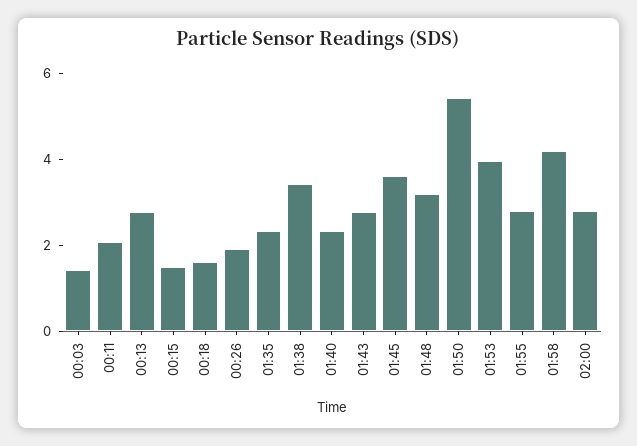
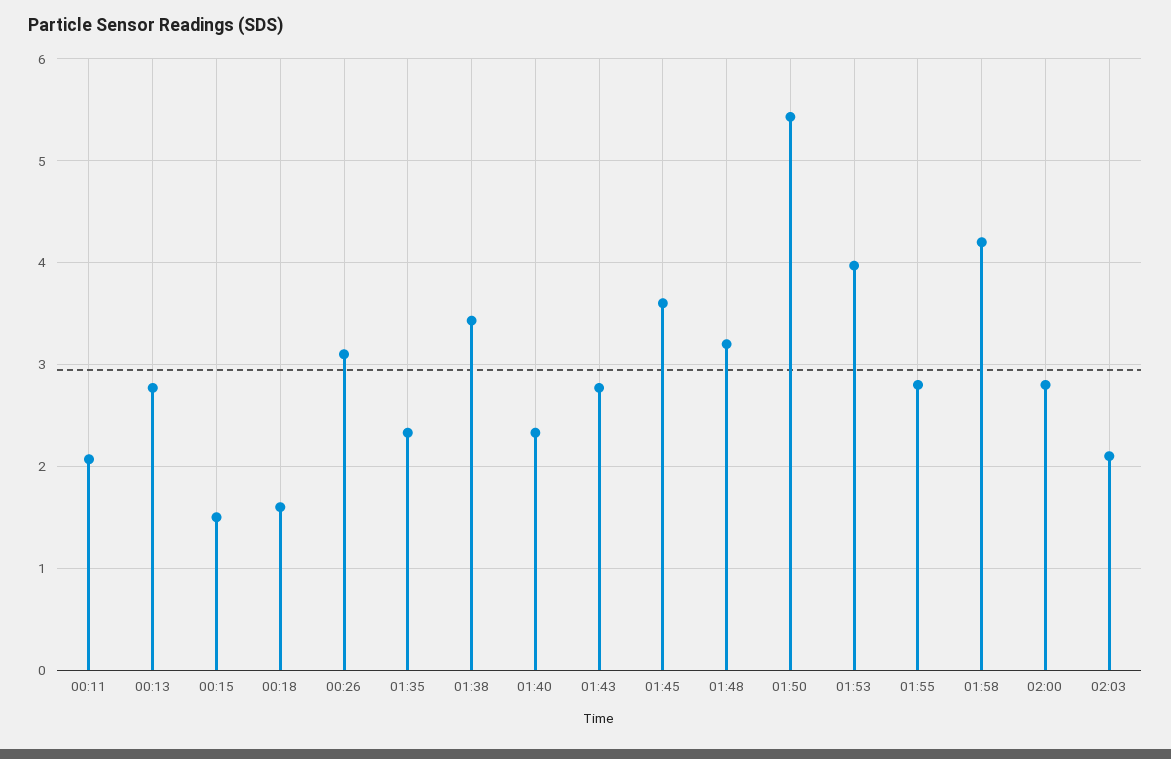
00:03: 1.5 -> none
00:26: 2 -> 3.1
02:03: none -> 2.1

